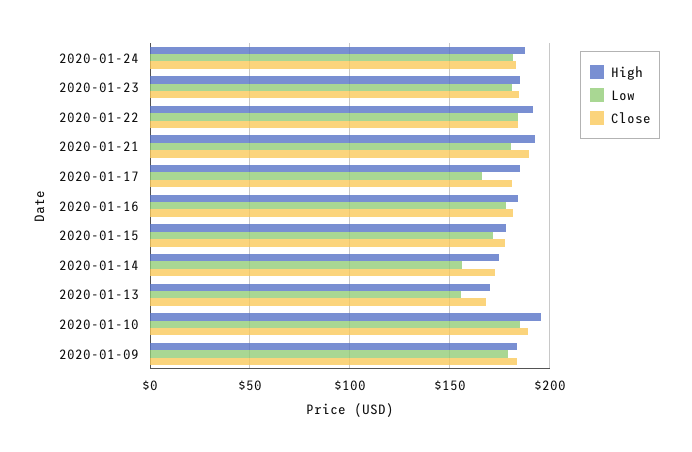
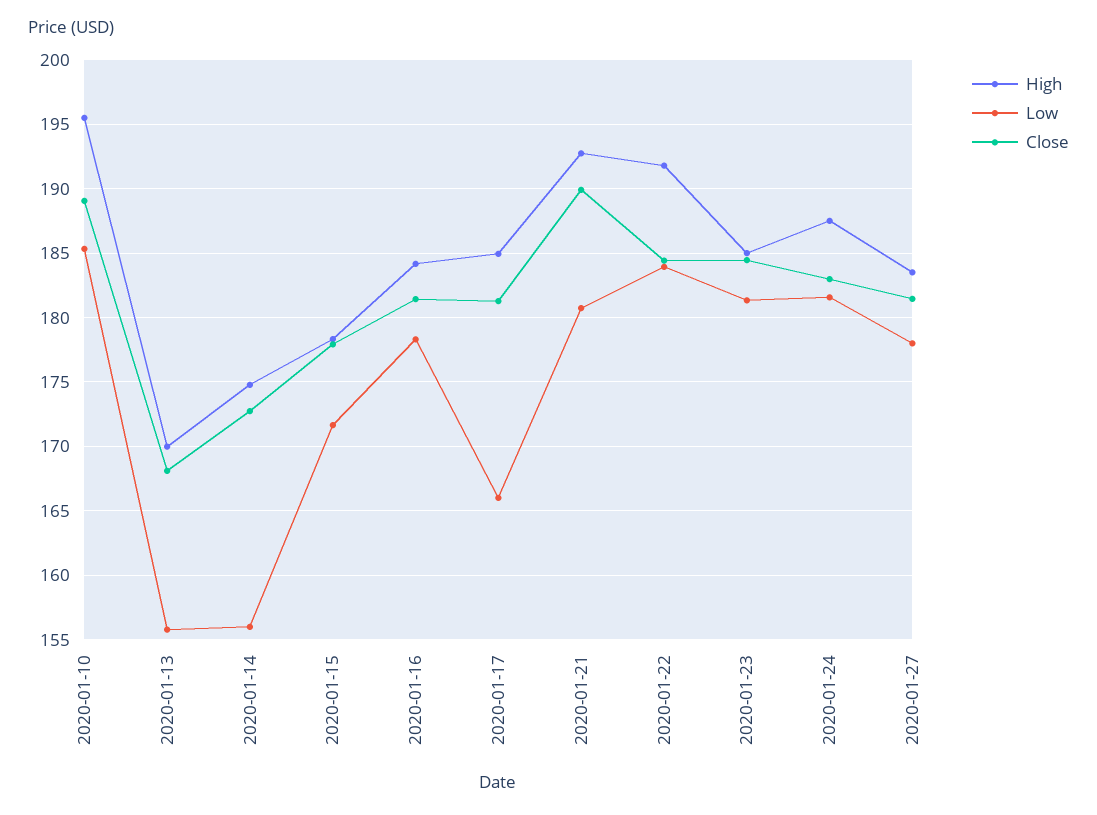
High, 2020-01-09: 185 -> none
Low, 2020-01-09: 180 -> none
Close, 2020-01-09: 185 -> none
High, 2020-01-27: none -> 183.5
Low, 2020-01-27: none -> 178
Close, 2020-01-27: none -> 181.5

